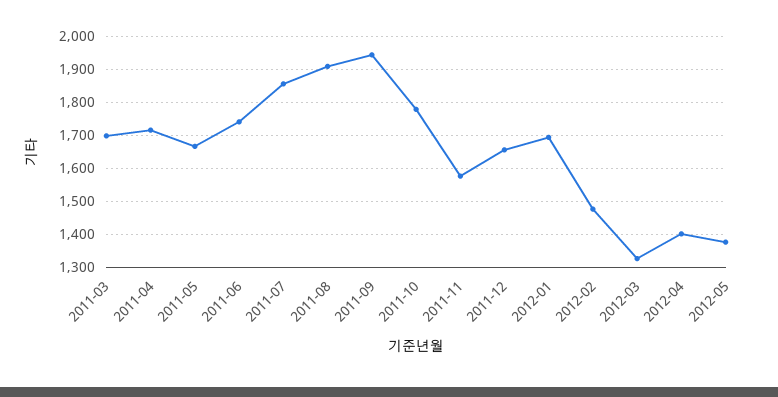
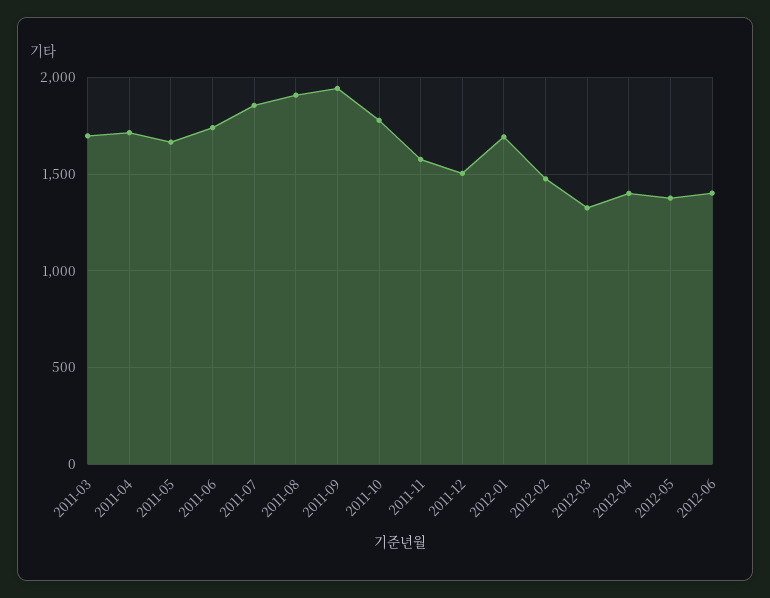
2011-12: 1660 -> 1500
2012-06: none -> 1400

